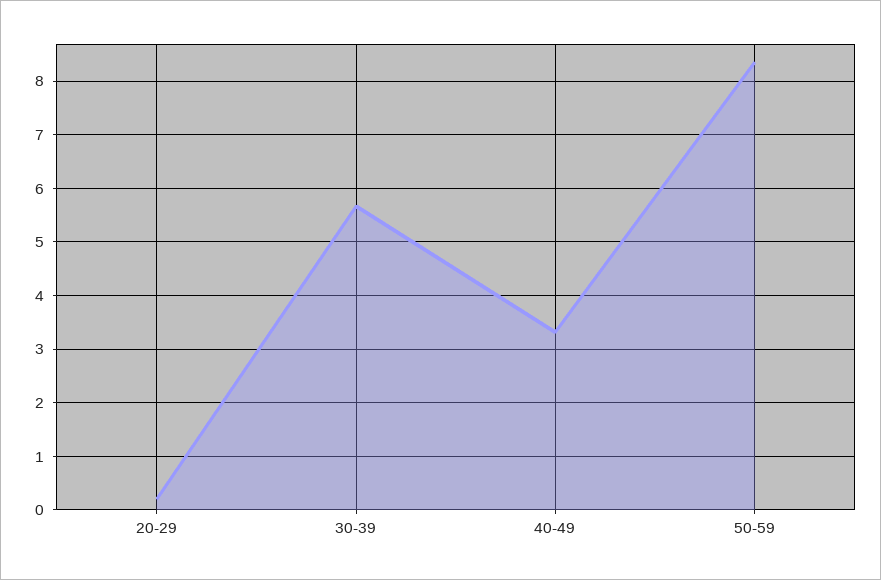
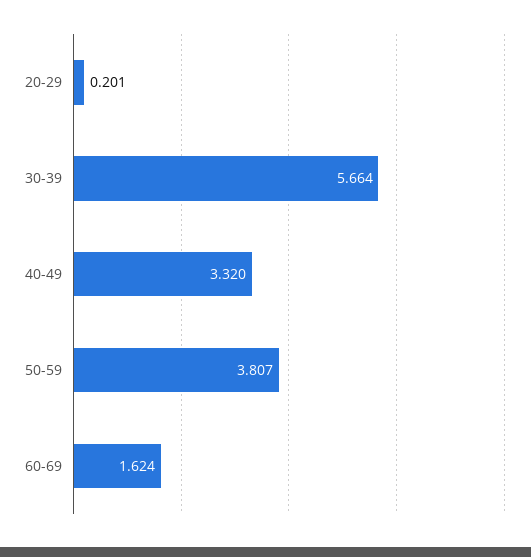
50-59: 8.4 -> 3.807
60-69: none -> 1.624

